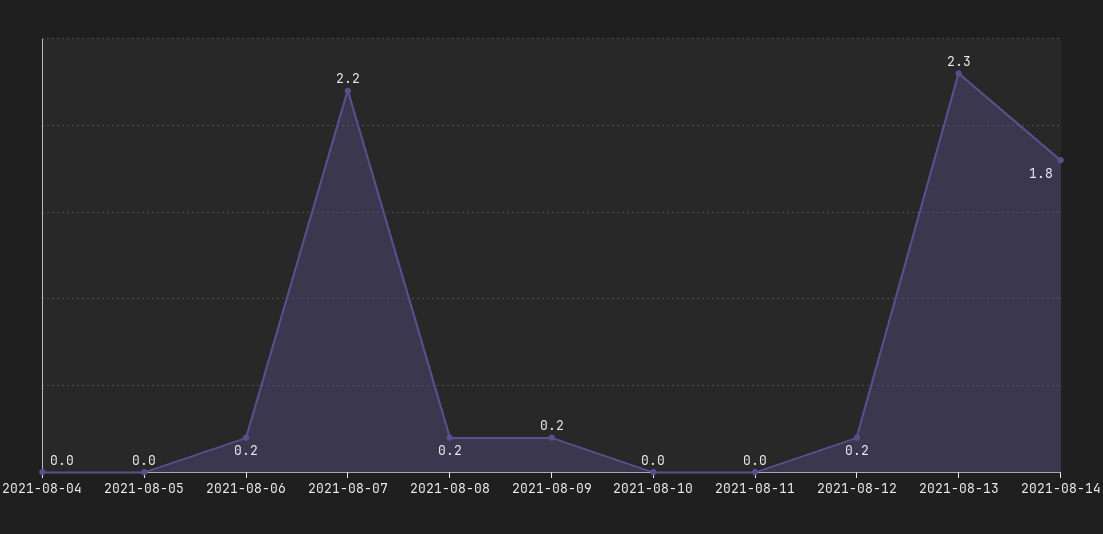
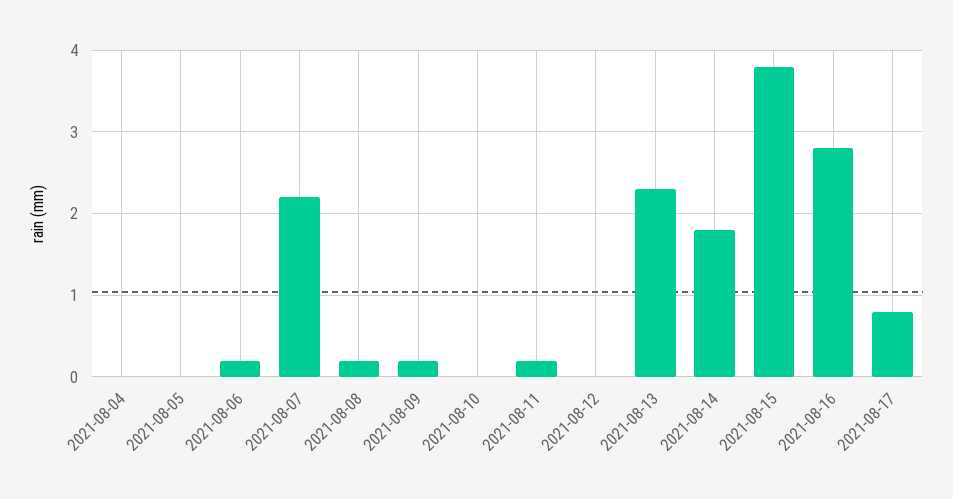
2021-08-11: 0 -> 0.2
2021-08-12: 0.2 -> 0
2021-08-15: none -> 3.8
2021-08-16: none -> 2.8
2021-08-17: none -> 0.8

